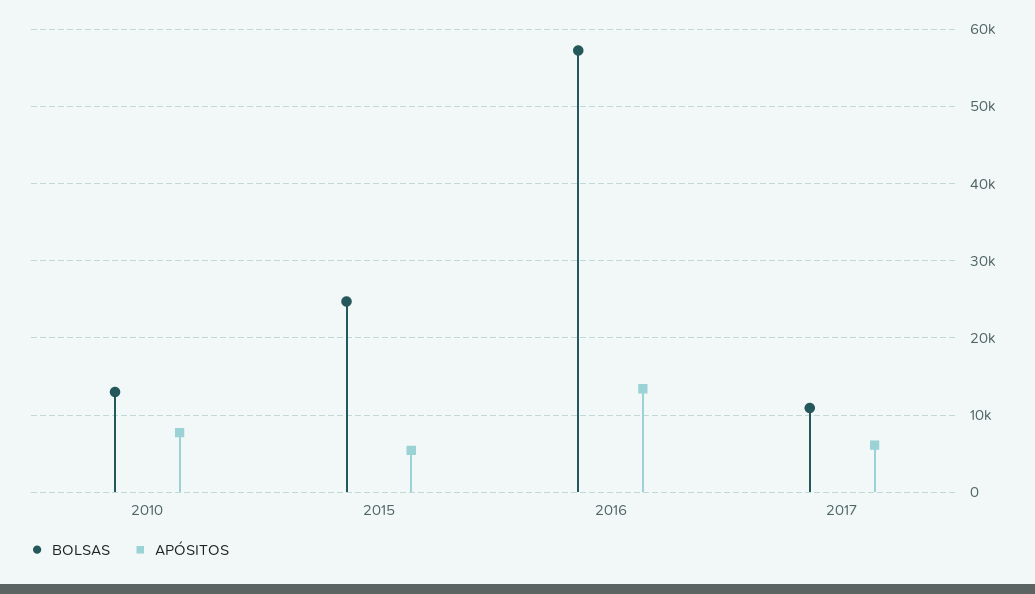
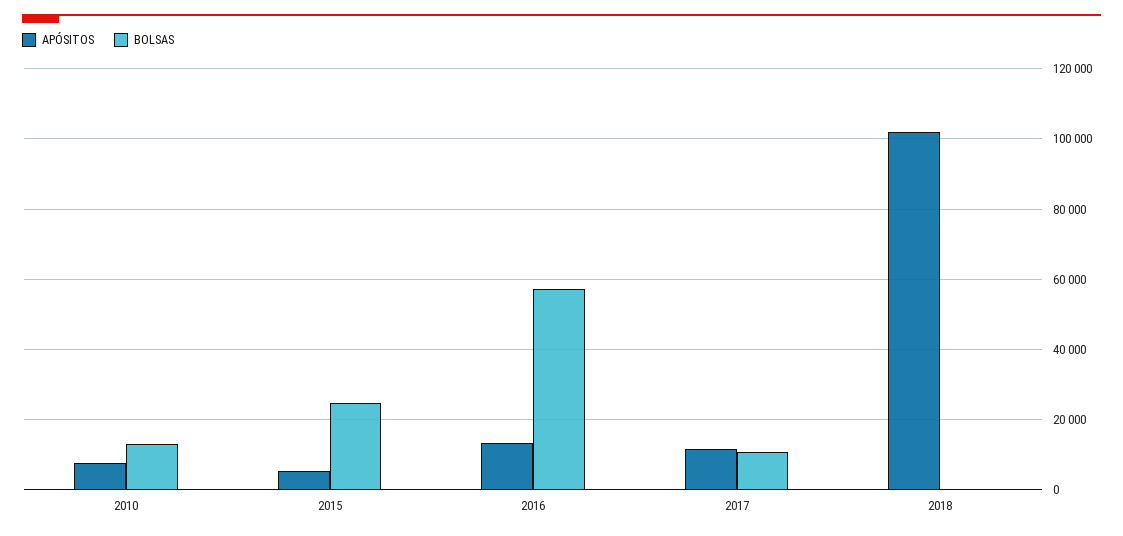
APÓSITOS, 2017: 6000 -> 12000
APÓSITOS, 2018: none -> 102000
BOLSAS, 2018: none -> 0

